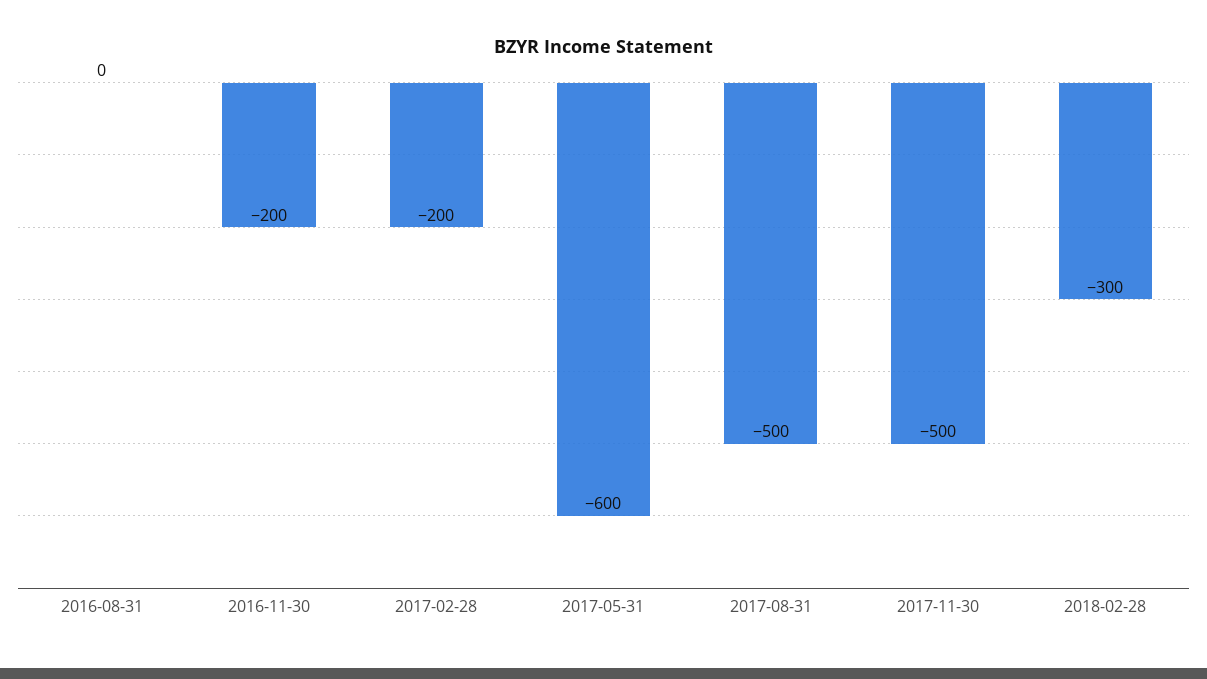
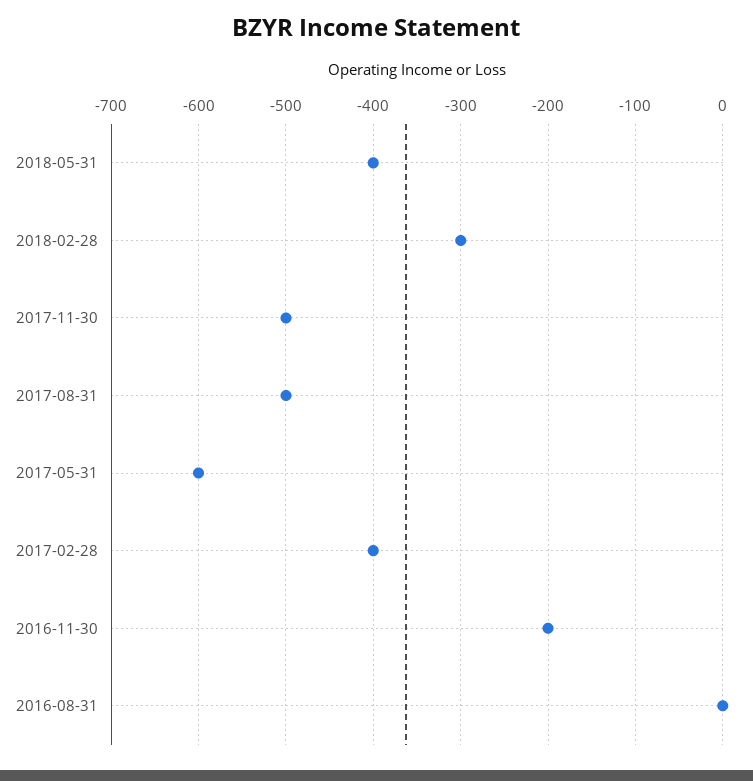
2017-02-28: -200 -> -400
2018-05-31: none -> -400

